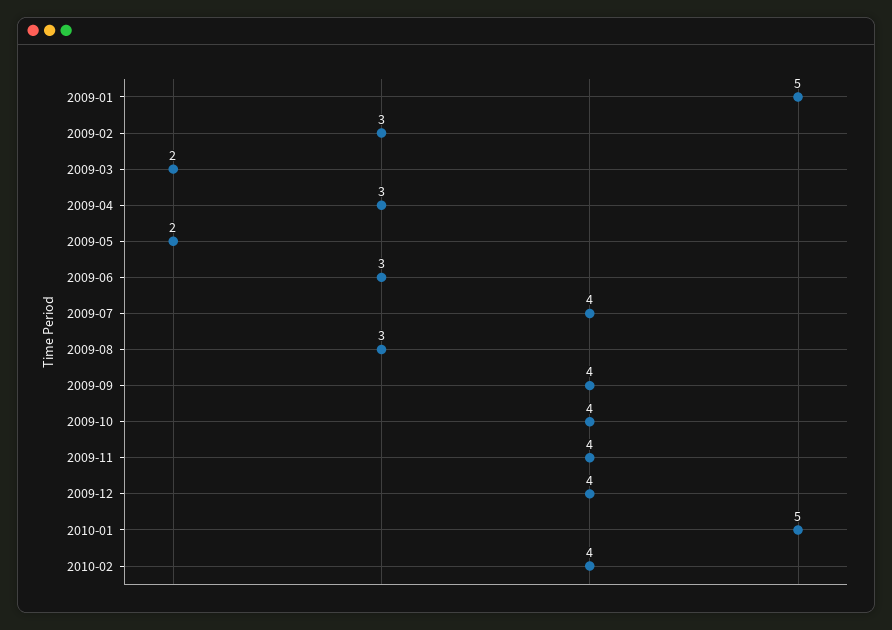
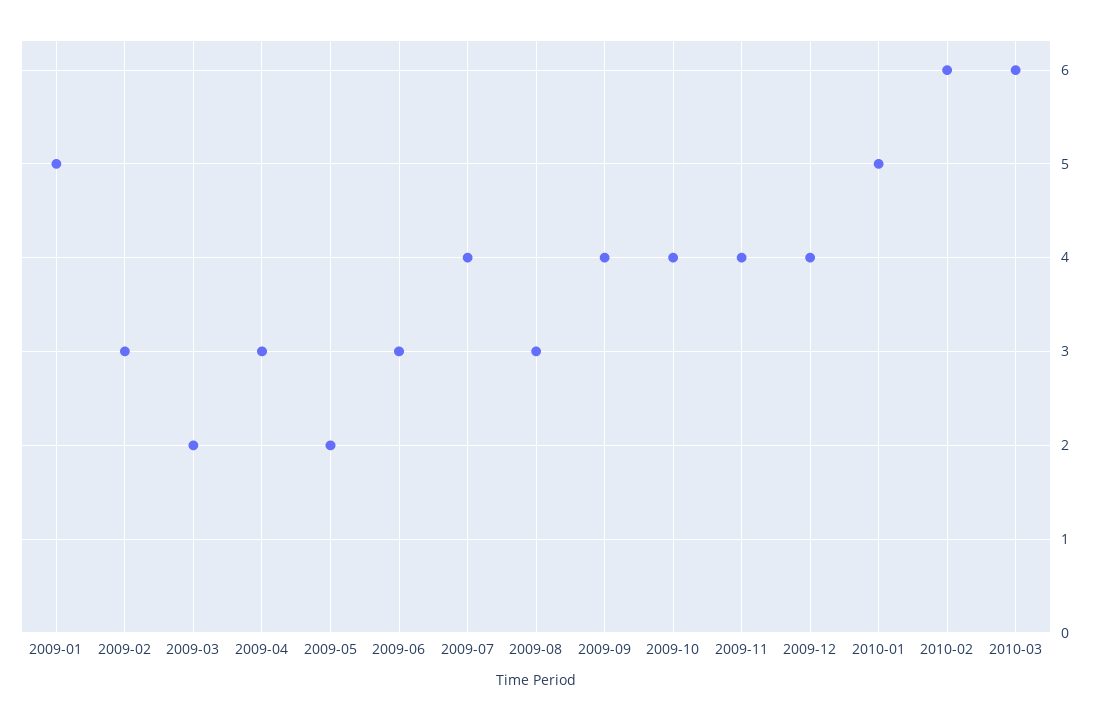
2010-02: 4 -> 6
2010-03: none -> 6

